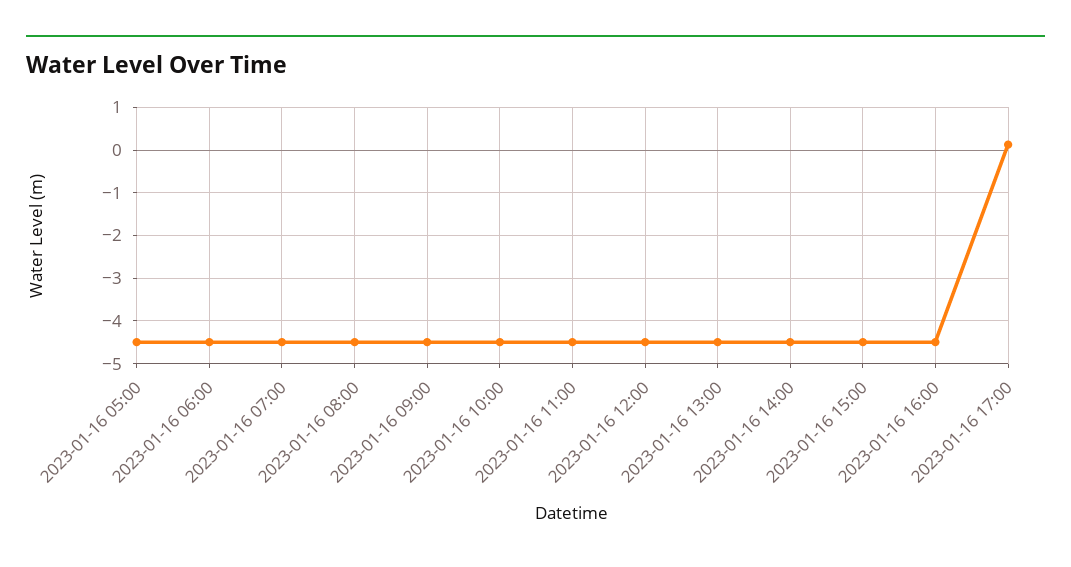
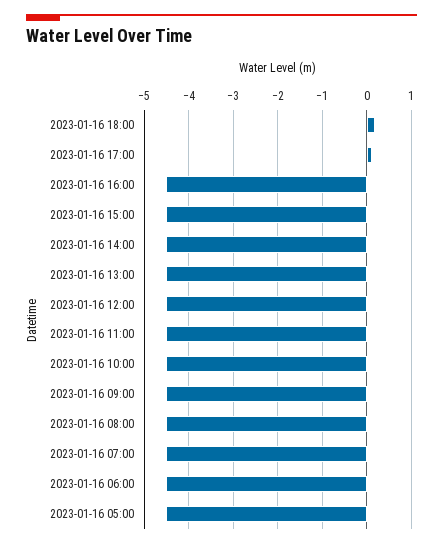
2023-01-16 18:00: none -> 0.2

